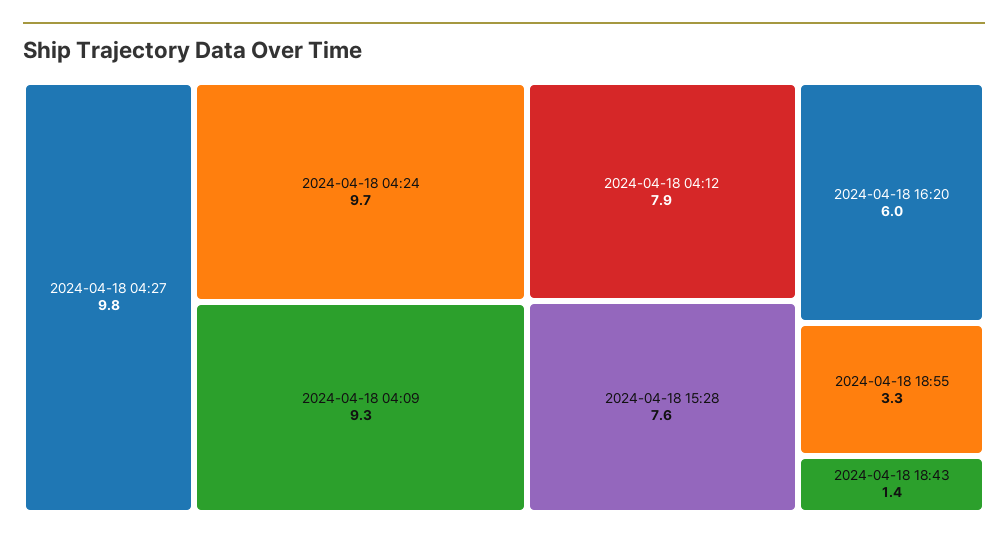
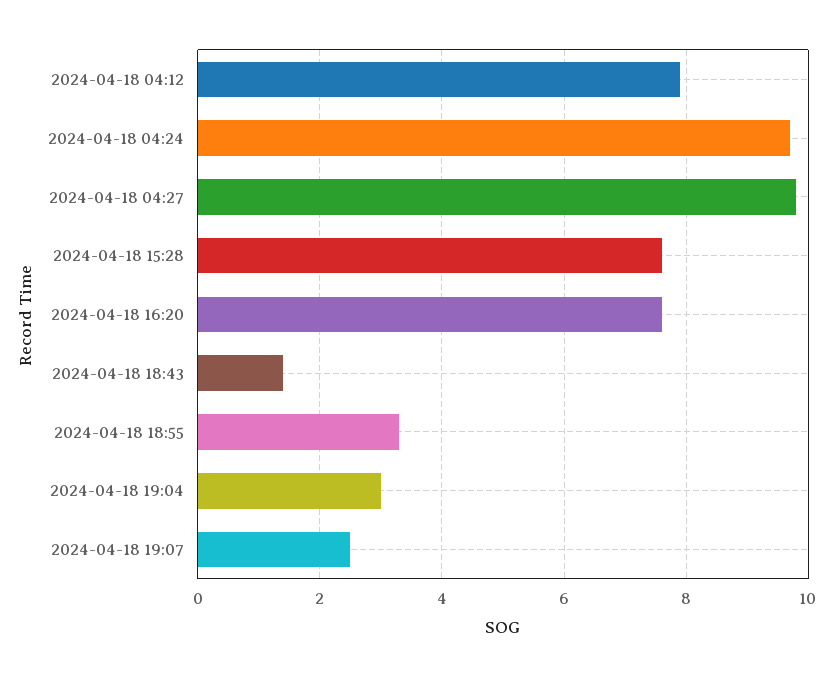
2024-04-18 04:09: 9.3 -> none
2024-04-18 16:20: 6 -> 7.5
2024-04-18 19:04: none -> 3
2024-04-18 19:07: none -> 2.5

